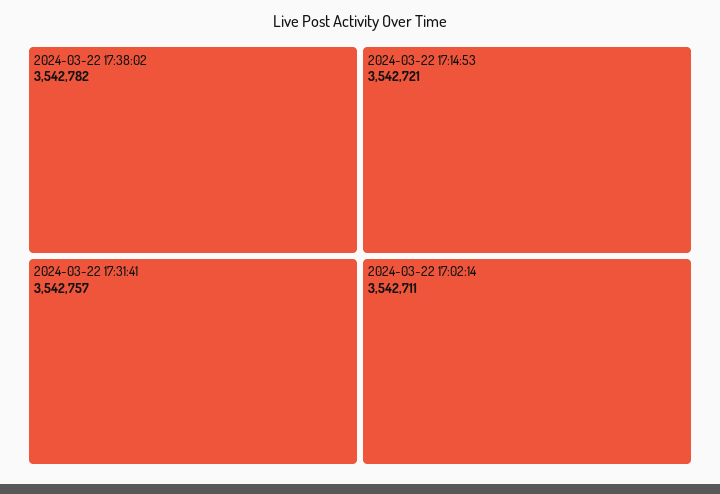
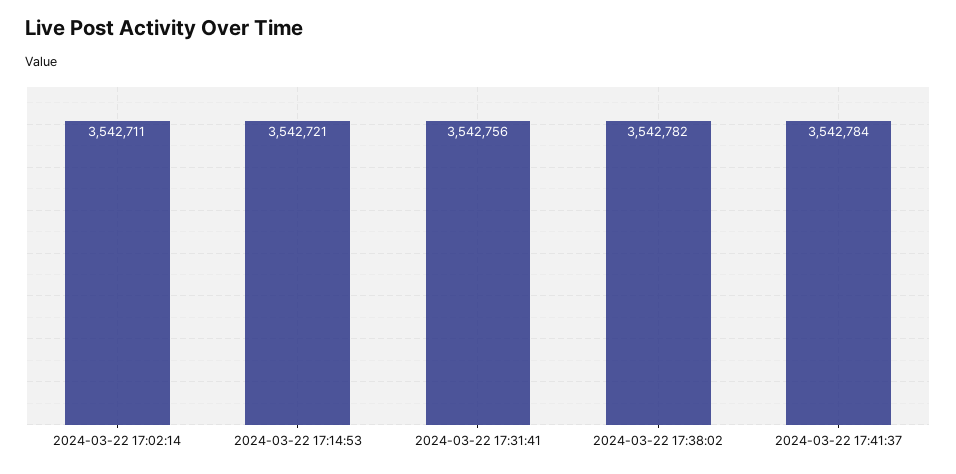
2024-03-22 17:31:41: 3542757 -> 3542756
2024-03-22 17:41:37: none -> 3542784

